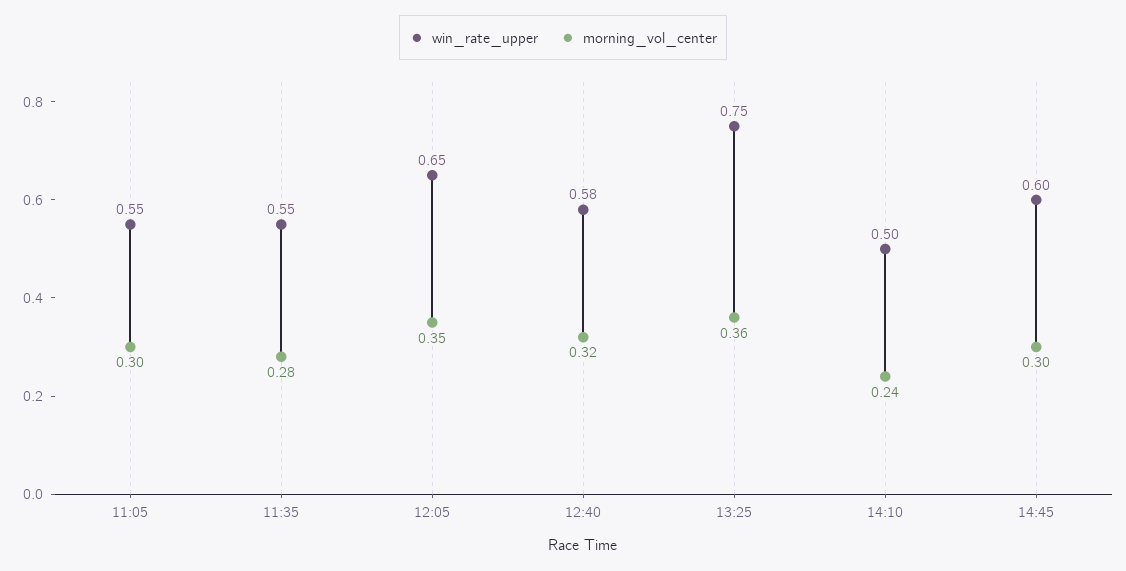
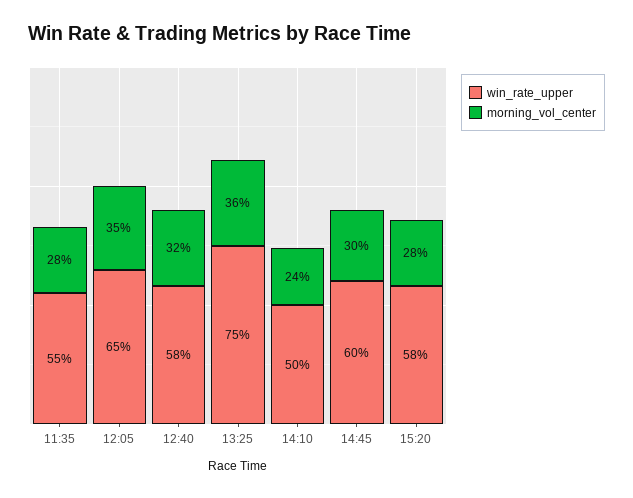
win_rate_upper, 11:05: 0.55 -> none
morning_vol_center, 11:05: 0.3 -> none
win_rate_upper, 15:20: none -> 0.58
morning_vol_center, 15:20: none -> 0.28

